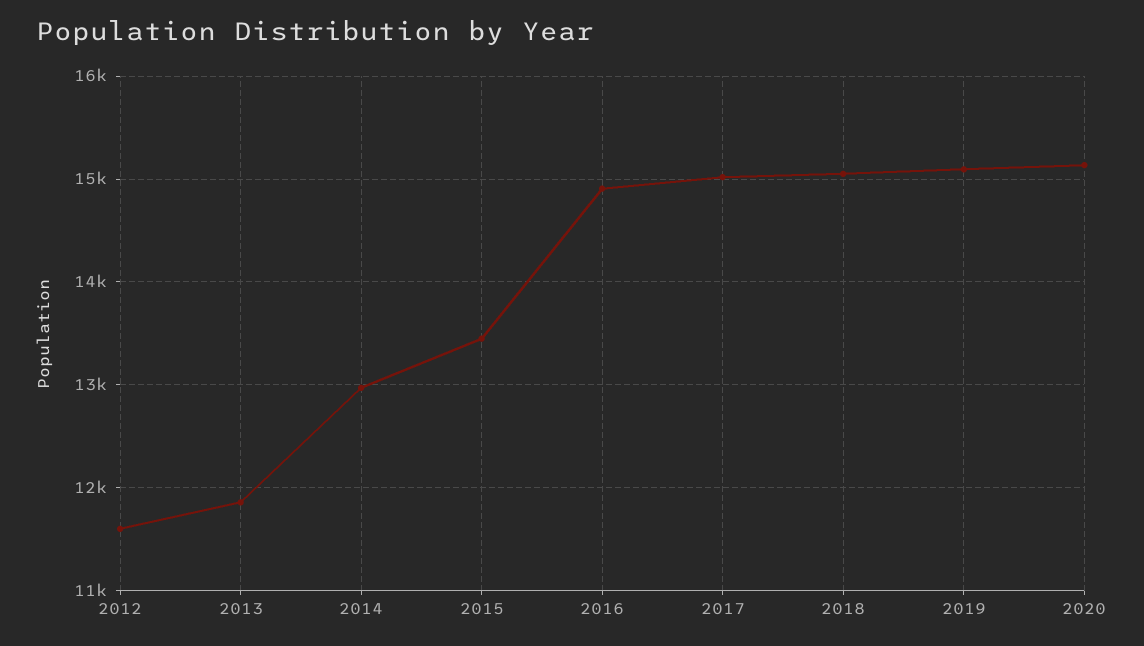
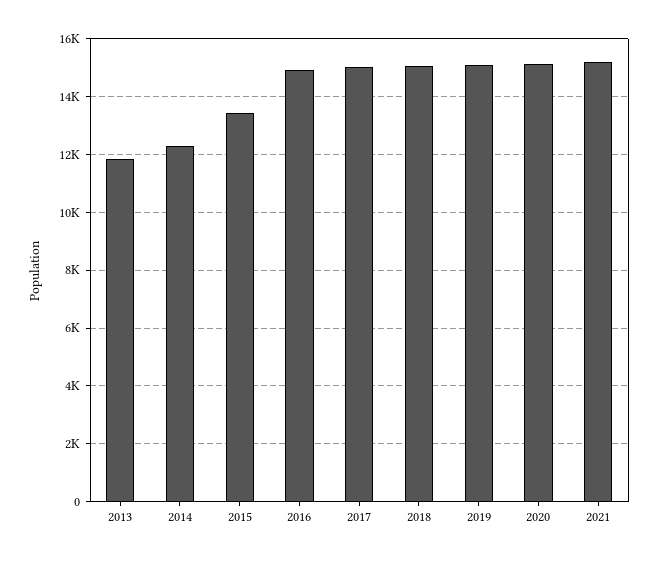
2012: 11600 -> none
2014: 13000 -> 12250
2021: none -> 15250

